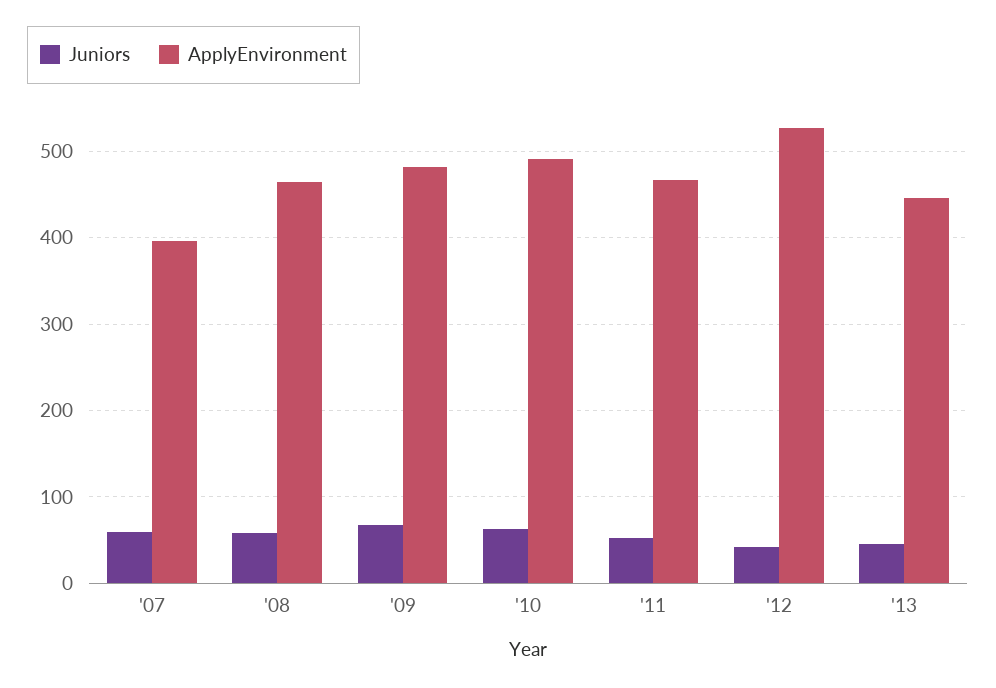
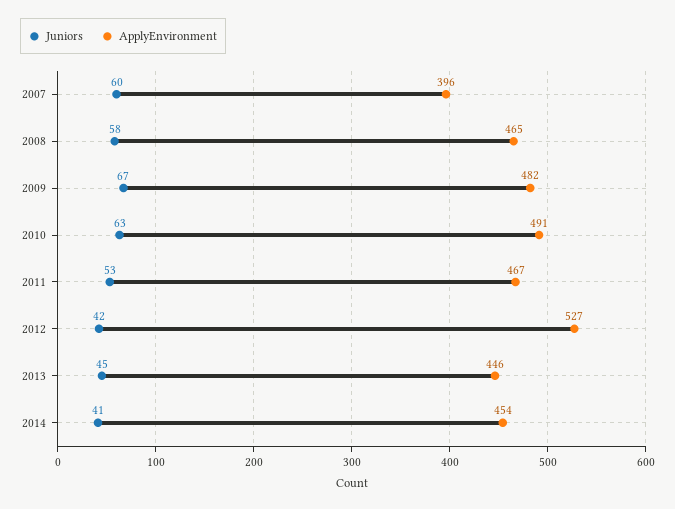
Juniors, 2014: none -> 41
ApplyEnvironment, 2014: none -> 454

